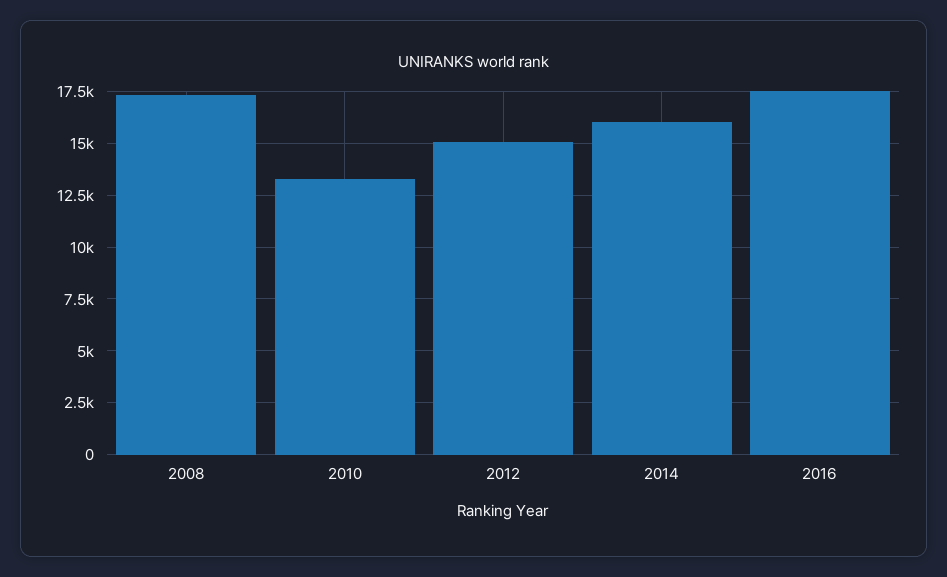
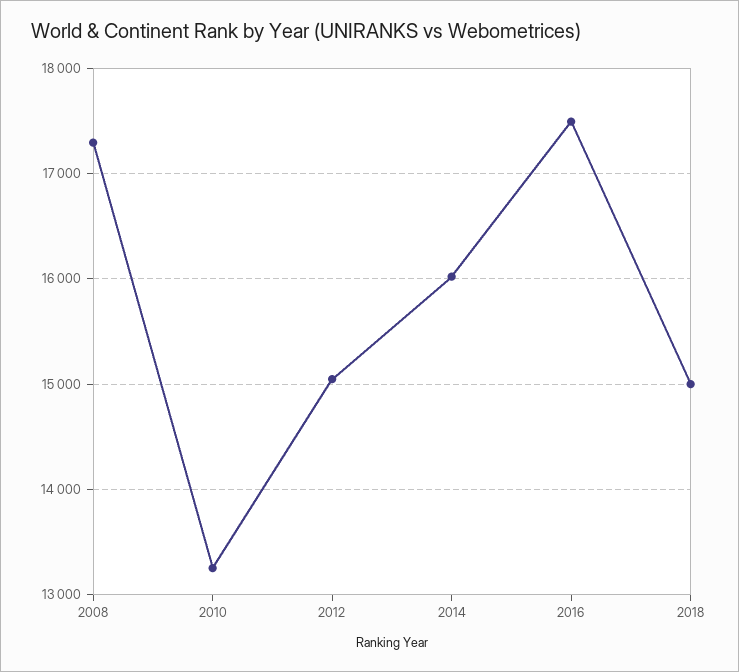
2018: none -> 15000

